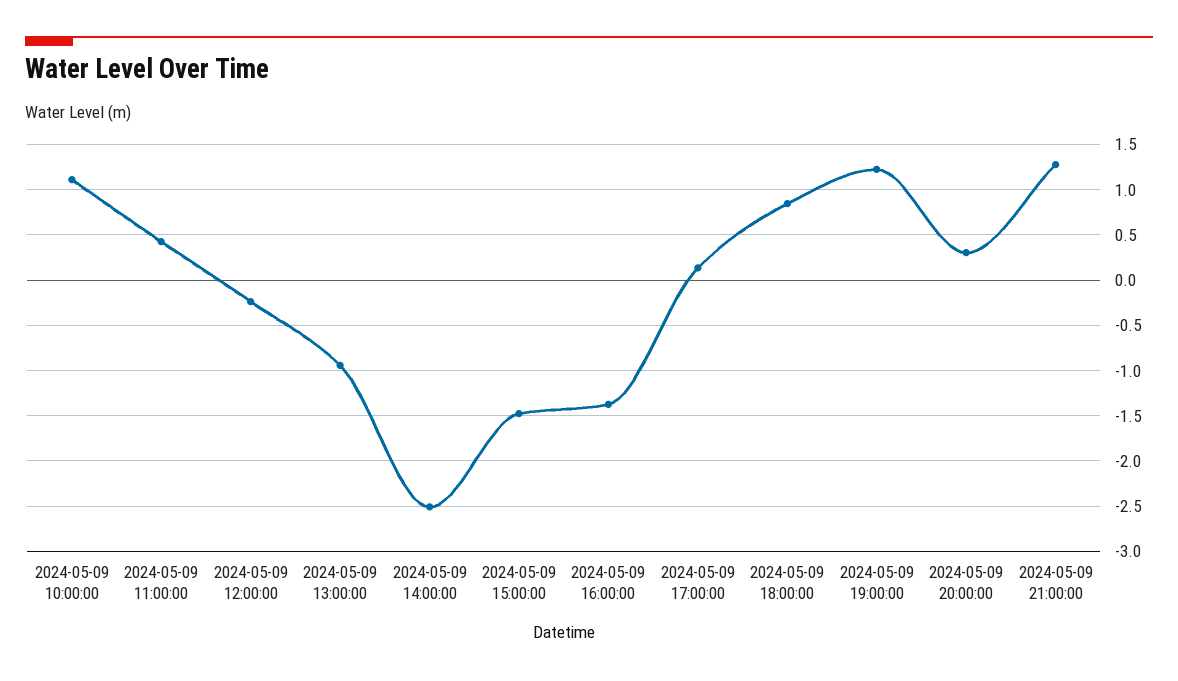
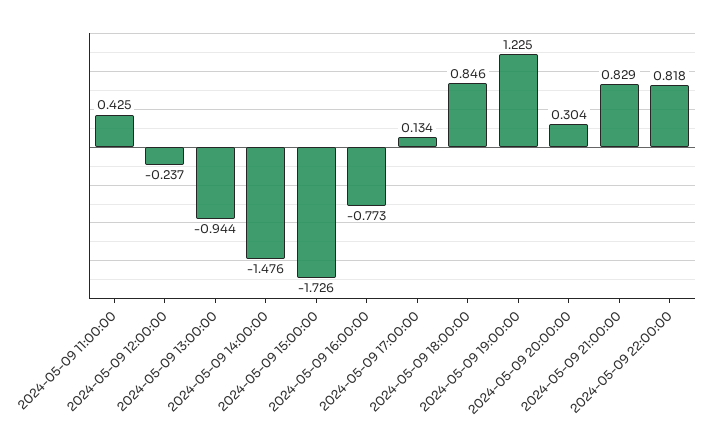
2024-05-09 10:00:00: 1.1 -> none
2024-05-09 14:00:00: -2.5 -> -1.476
2024-05-09 15:00:00: -1.5 -> -1.726
2024-05-09 16:00:00: -1.4 -> -0.773
2024-05-09 21:00:00: 1.3 -> 0.829
2024-05-09 22:00:00: none -> 0.818

